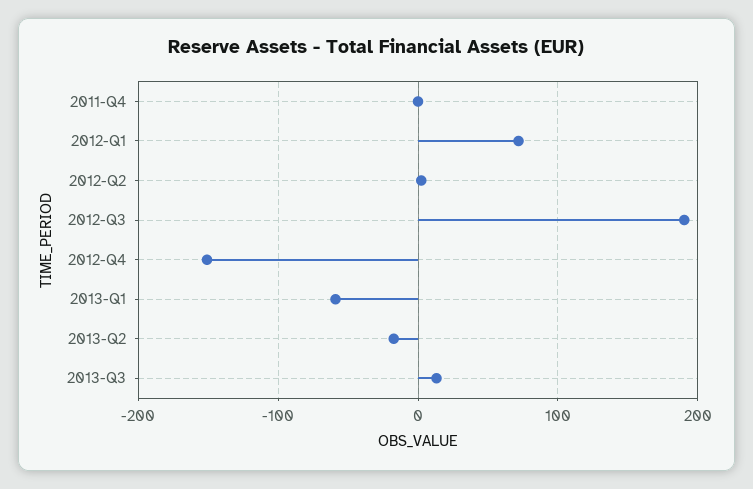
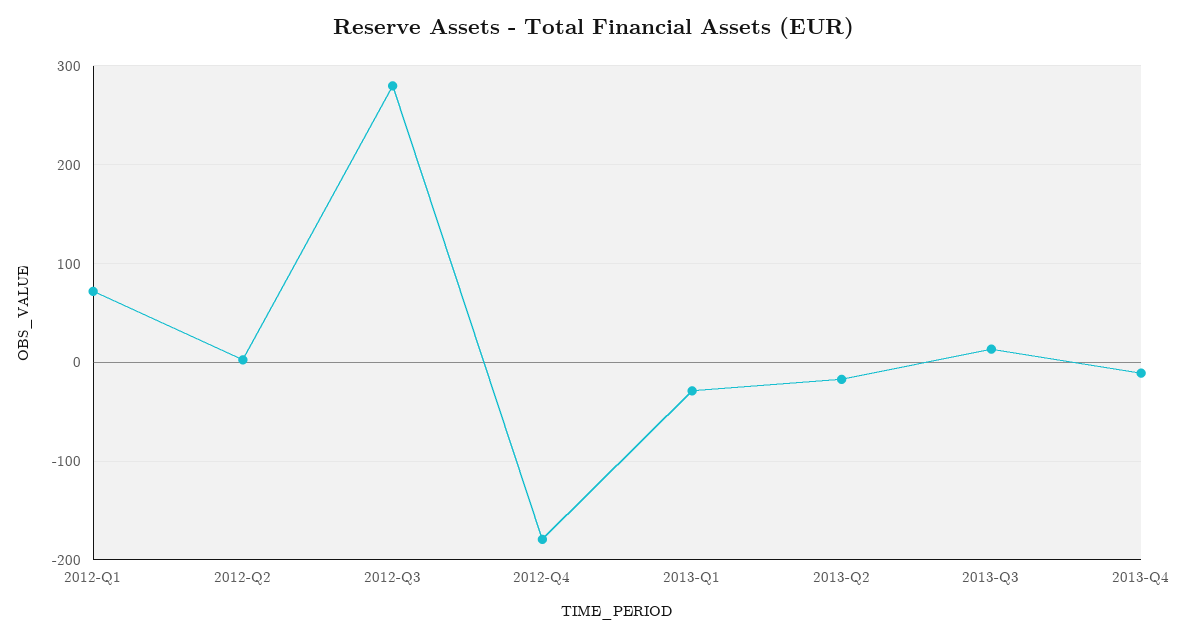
2011-Q4: 0 -> none
2012-Q3: 190 -> 280
2012-Q4: -150 -> -180
2013-Q1: -60 -> -30
2013-Q4: none -> -10

